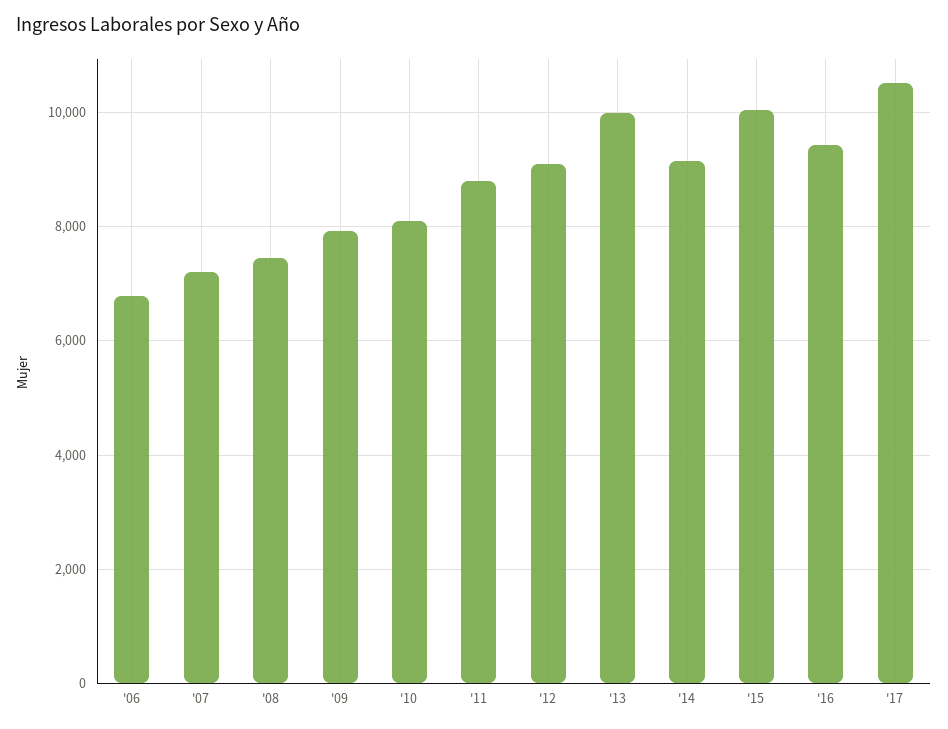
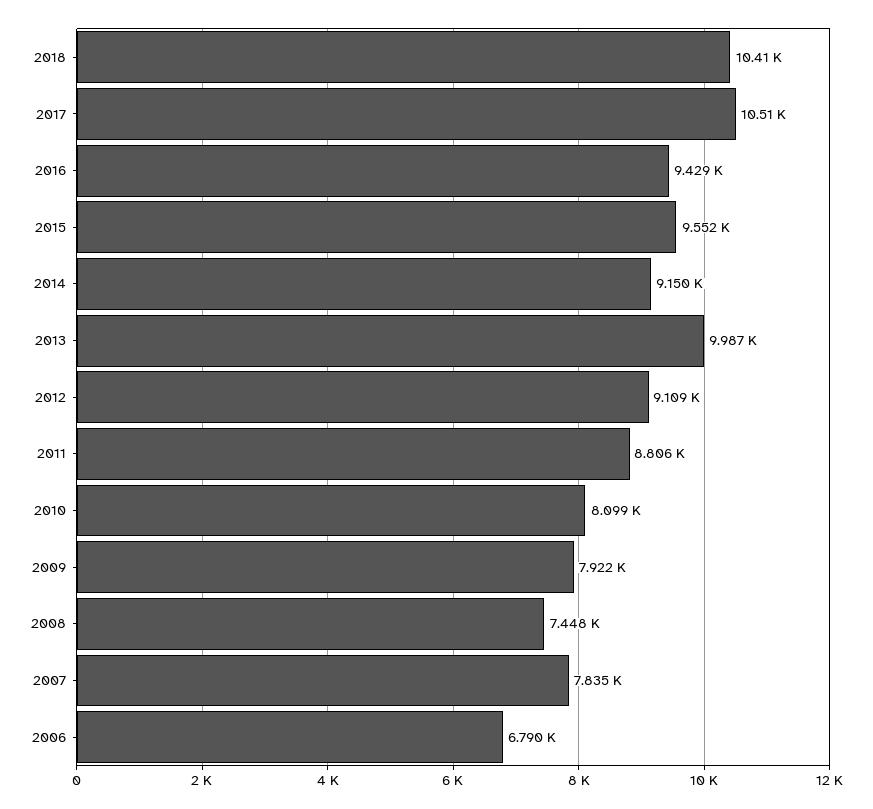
'07: 7200 -> 7835
'15: 10000 -> 9552
2018: none -> 10410

